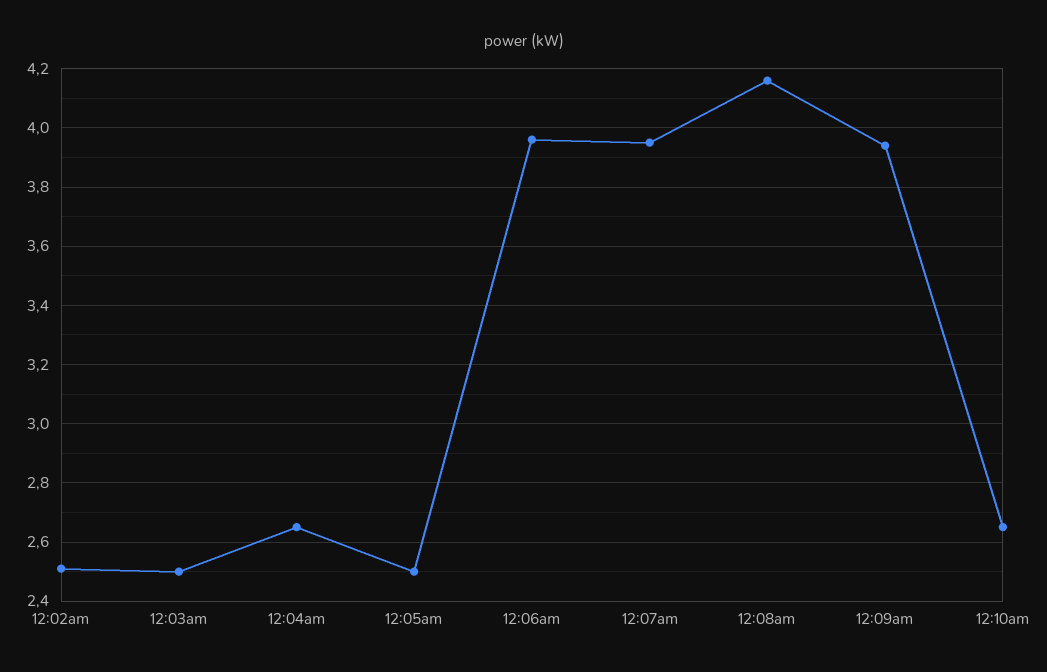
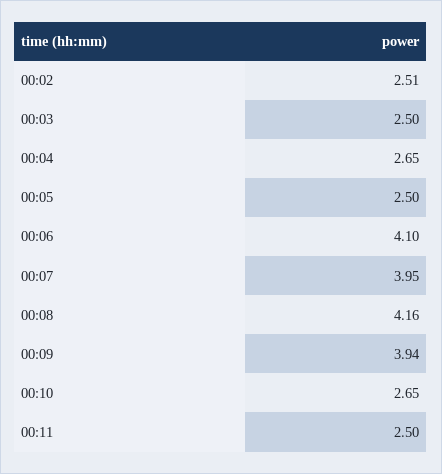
12:06am: 3.95 -> 4.1
00:11: none -> 2.5

